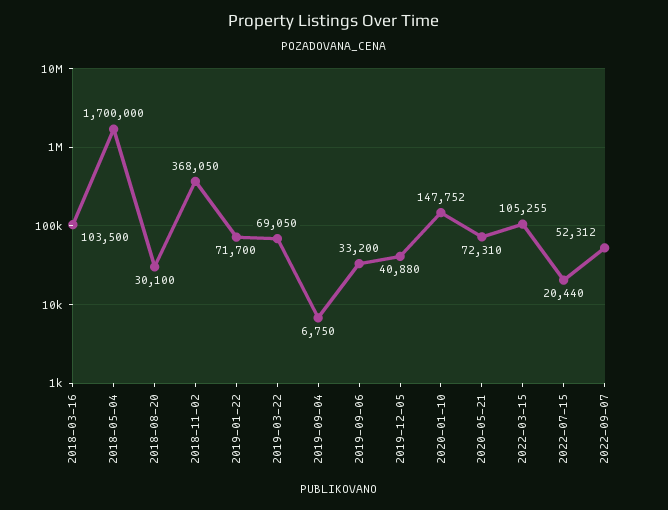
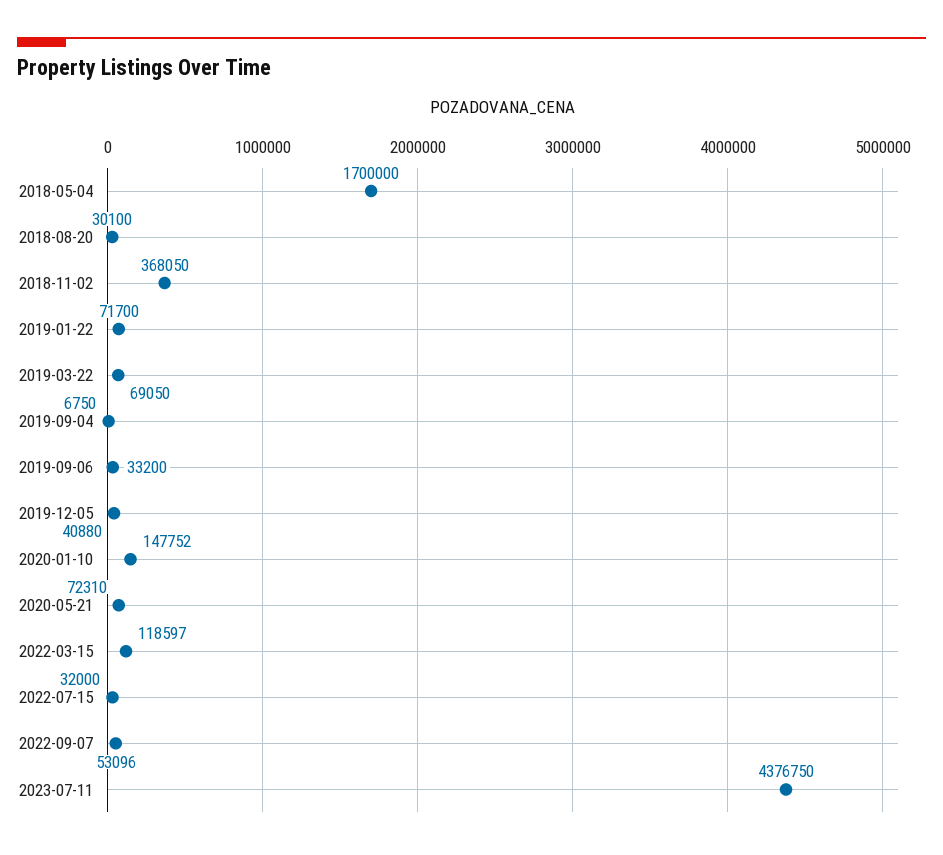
2018-03-16: 103500 -> none
2022-03-15: 105255 -> 118597
2022-07-15: 20440 -> 32000
2022-09-07: 52312 -> 53096
2023-07-11: none -> 4376750

